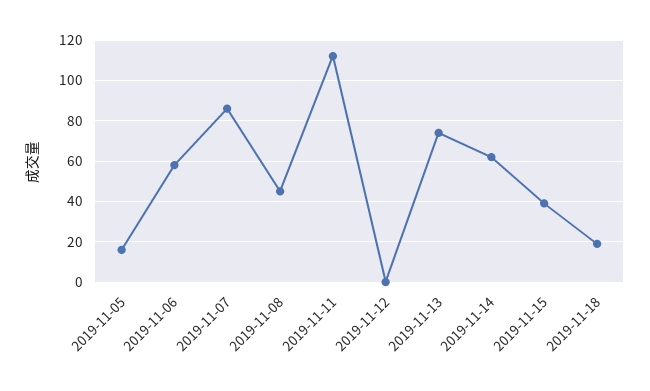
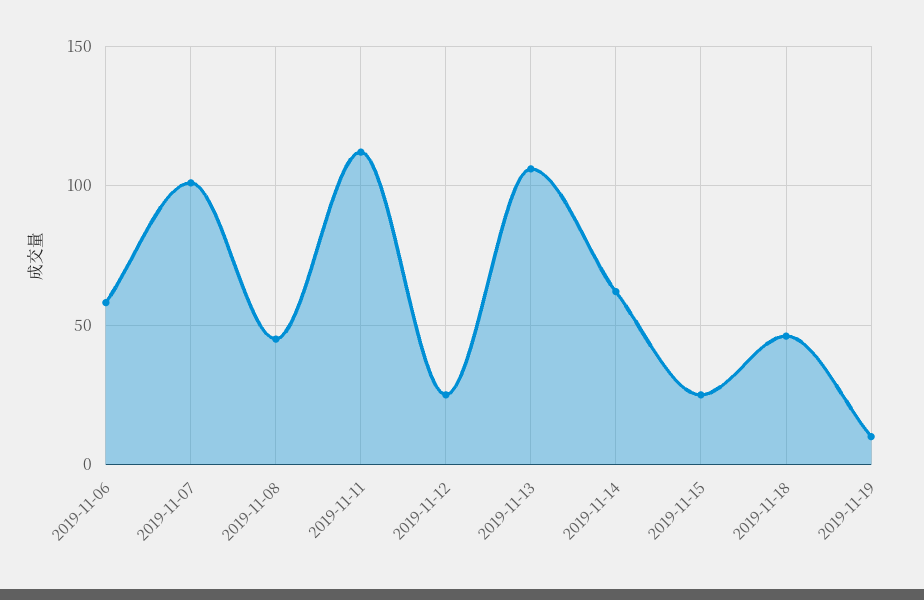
2019-11-05: 15 -> none
2019-11-07: 85 -> 100
2019-11-12: 0 -> 25
2019-11-13: 75 -> 105
2019-11-15: 40 -> 25
2019-11-18: 20 -> 45
2019-11-19: none -> 10

